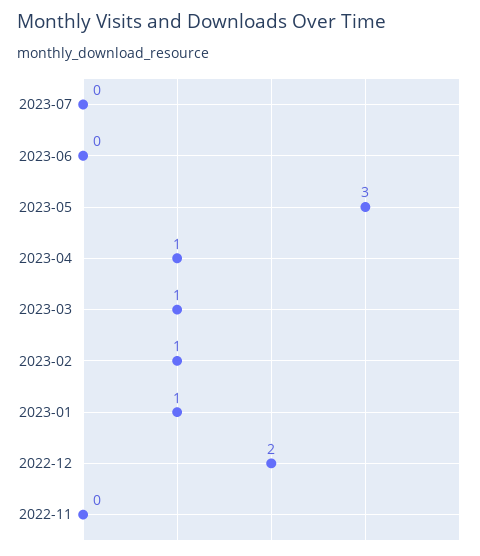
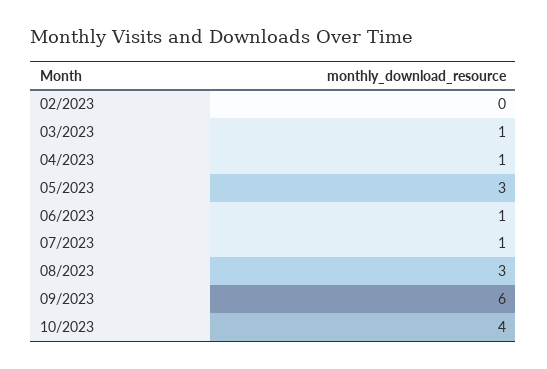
2023-07: 0 -> 1
2023-06: 0 -> 1
2023-02: 1 -> 0
2023-01: 1 -> none
2022-12: 2 -> none
2022-11: 0 -> none
08/2023: none -> 3
09/2023: none -> 6
10/2023: none -> 4

